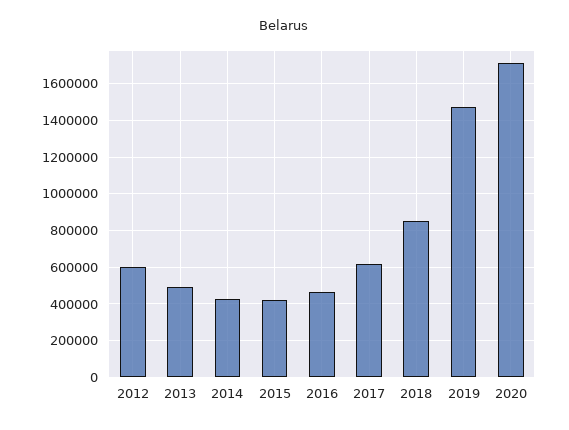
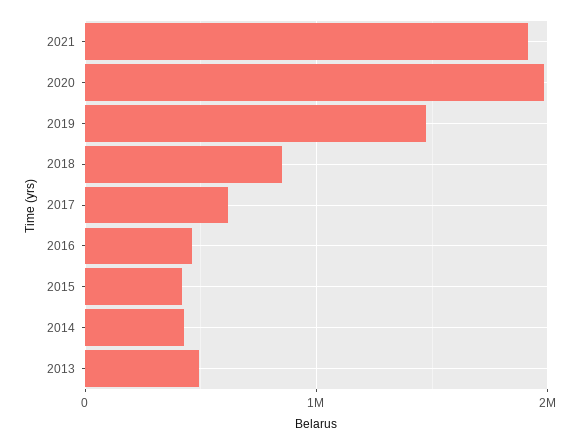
2012: 600000 -> none
2020: 1700000 -> 2000000
2021: none -> 1900000

